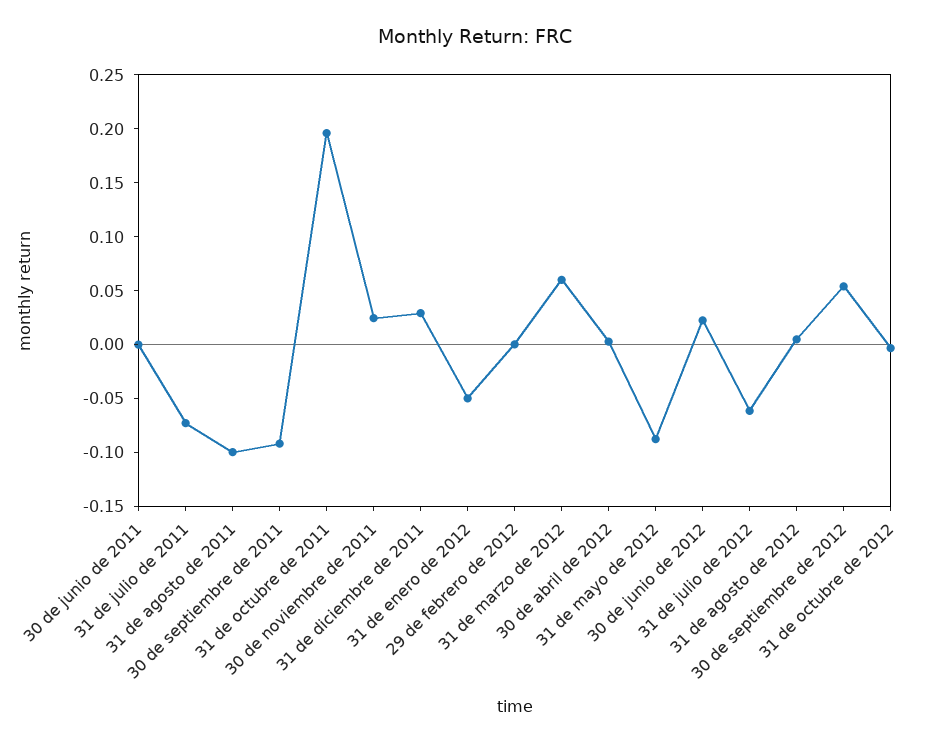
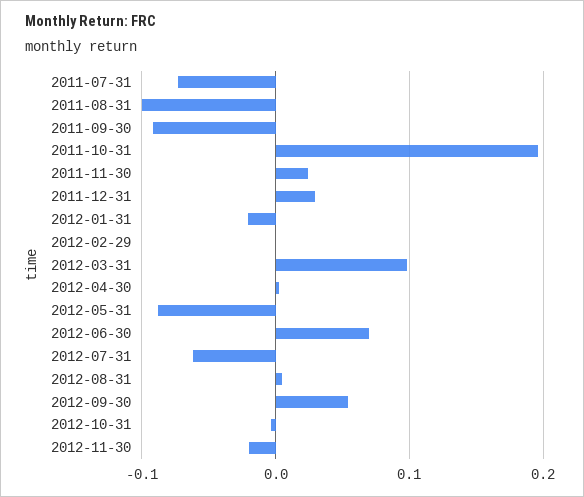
30 de junio de 2011: 0 -> none
31 de enero de 2012: -0.05 -> -0.02
31 de marzo de 2012: 0.06 -> 0.1
30 de junio de 2012: 0.02 -> 0.07
2012-11-30: none -> -0.02

